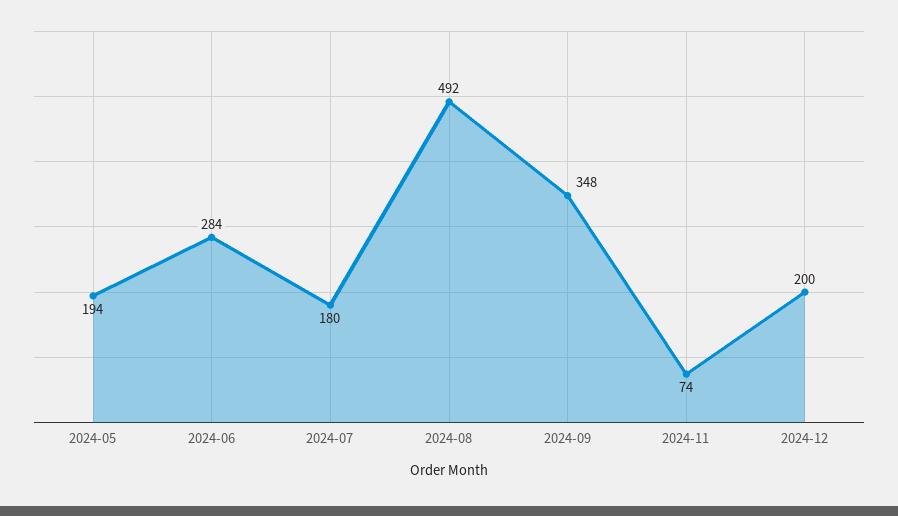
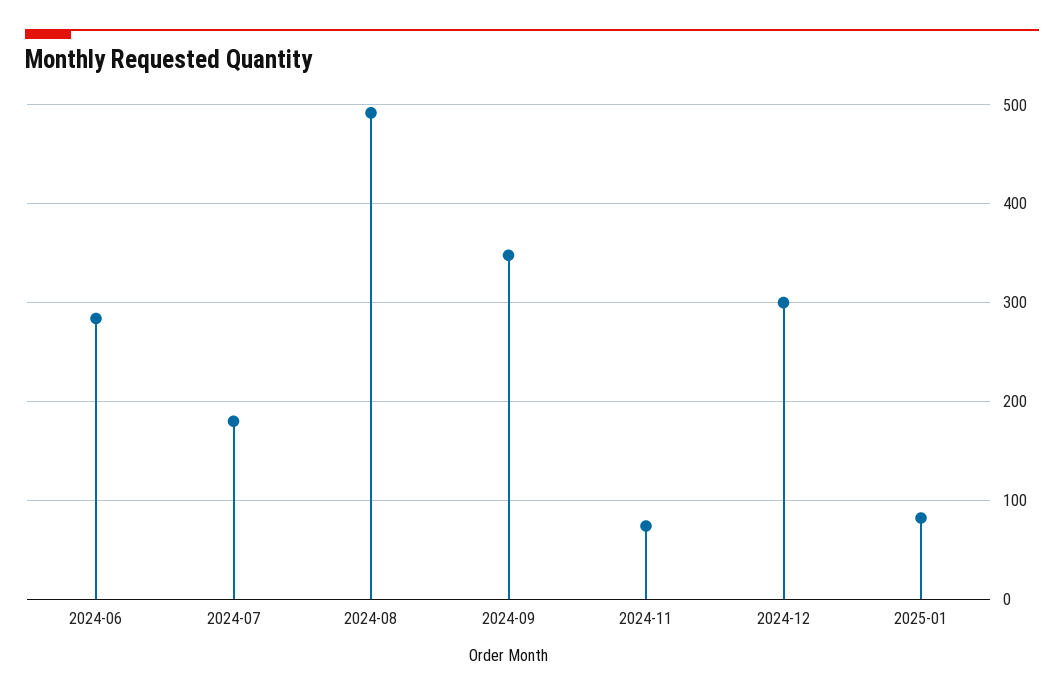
2024-05: 194 -> none
2024-12: 200 -> 300
2025-01: none -> 80

